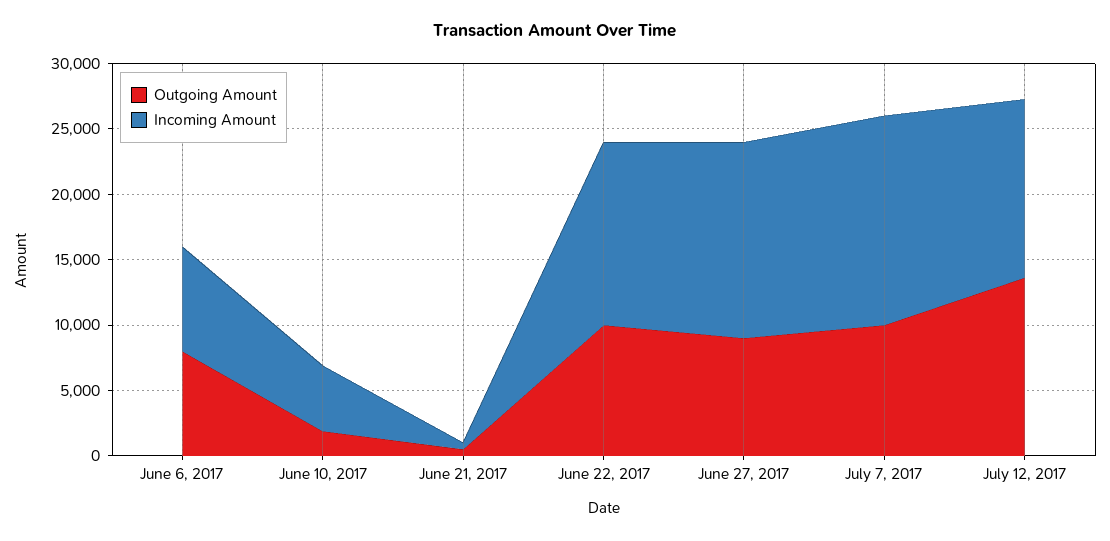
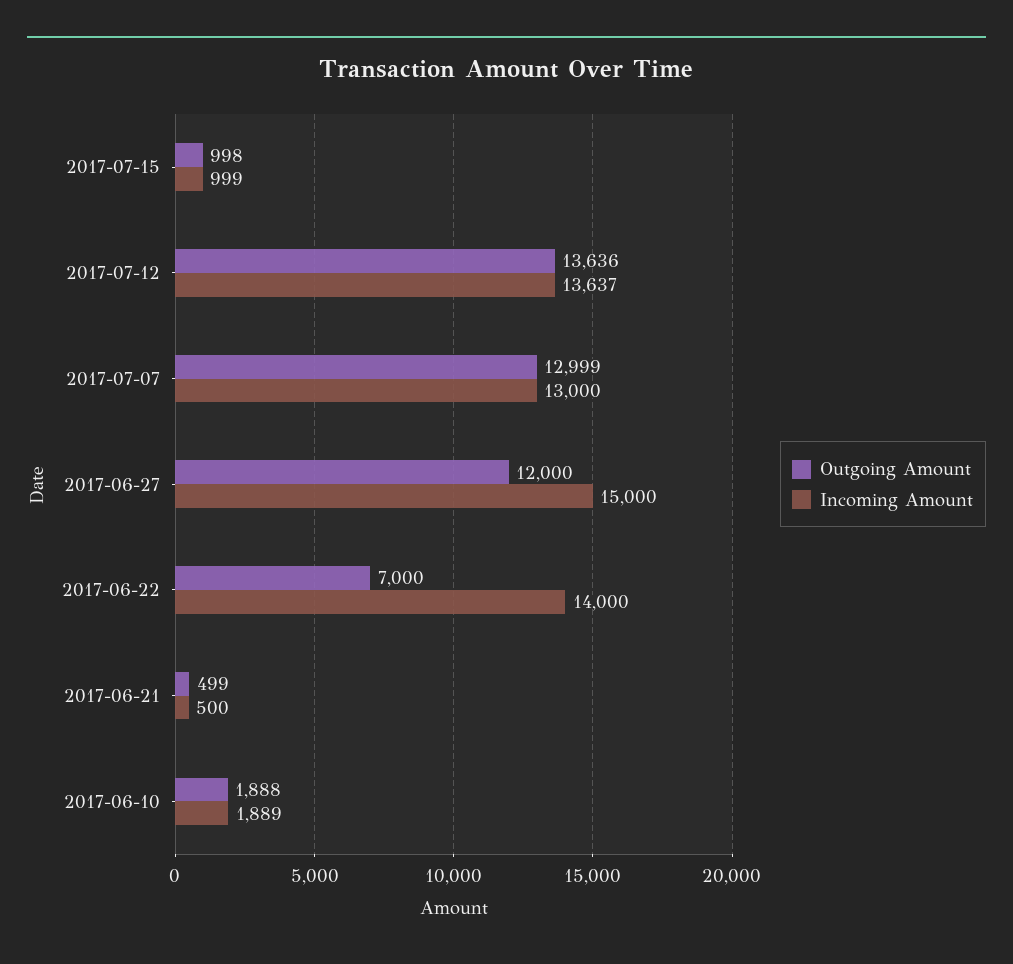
Outgoing Amount, June 6, 2017: 8000 -> none
Incoming Amount, June 6, 2017: 8000 -> none
Incoming Amount, June 10, 2017: 5000 -> 1889
Outgoing Amount, June 22, 2017: 10000 -> 7000
Outgoing Amount, June 27, 2017: 9000 -> 12000
Outgoing Amount, July 7, 2017: 10000 -> 12999
Incoming Amount, July 7, 2017: 16000 -> 13000
Outgoing Amount, 2017-07-15: none -> 998
Incoming Amount, 2017-07-15: none -> 999

